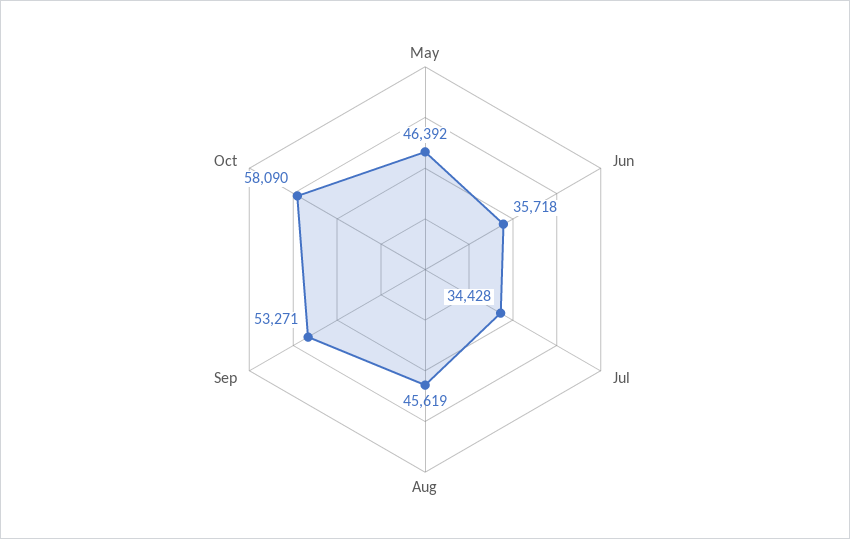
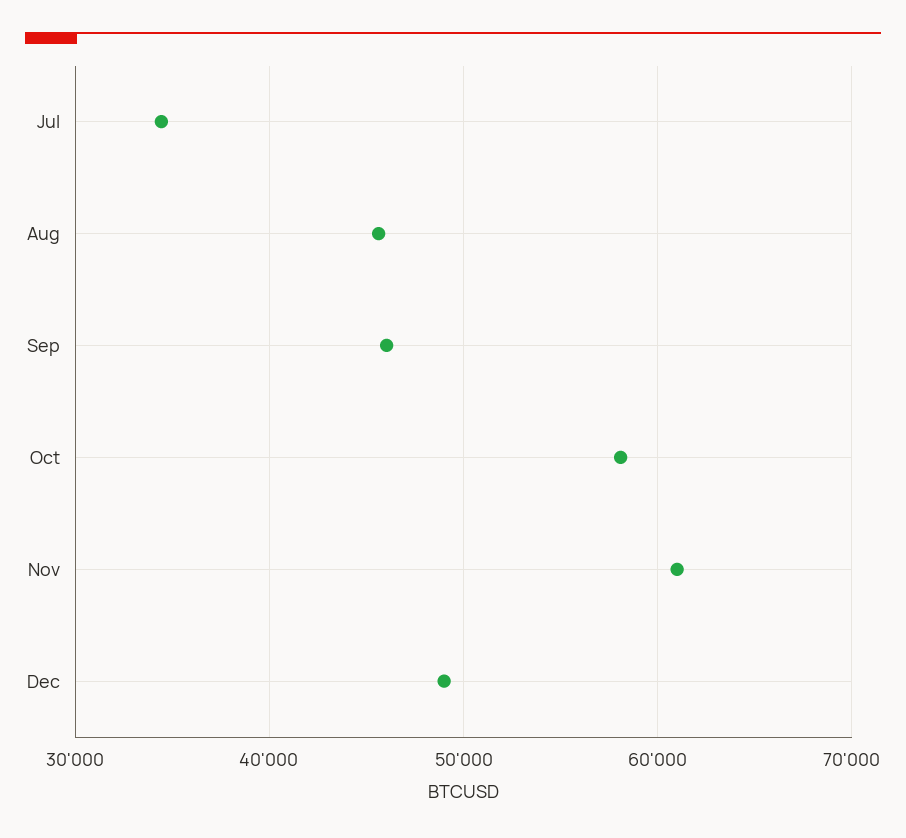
May: 46392 -> none
Jun: 35718 -> none
Sep: 53271 -> 46000
Nov: none -> 61000
Dec: none -> 49000

